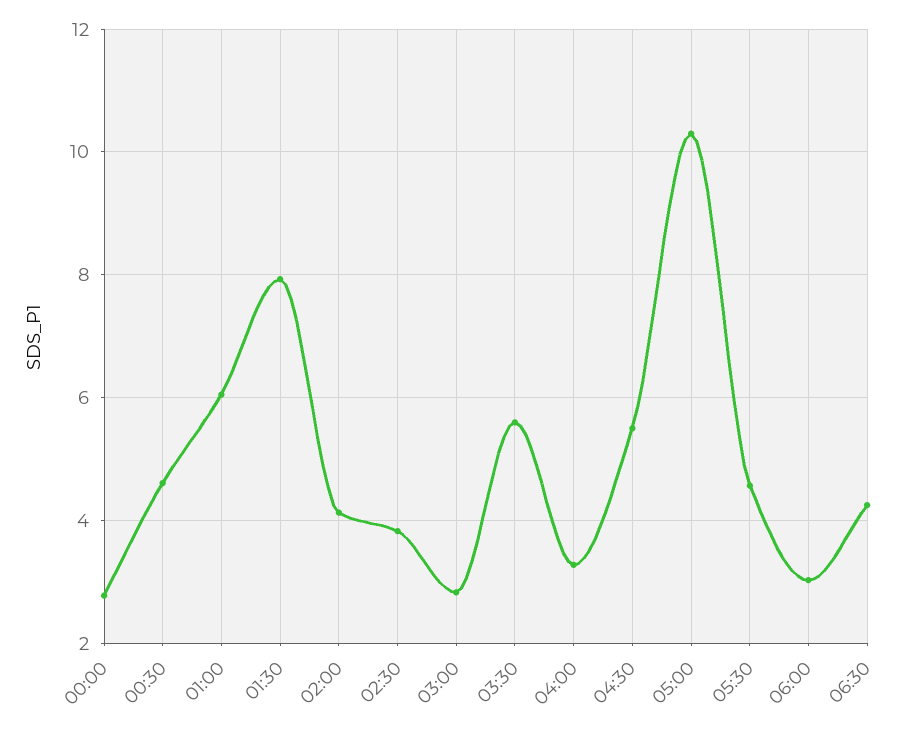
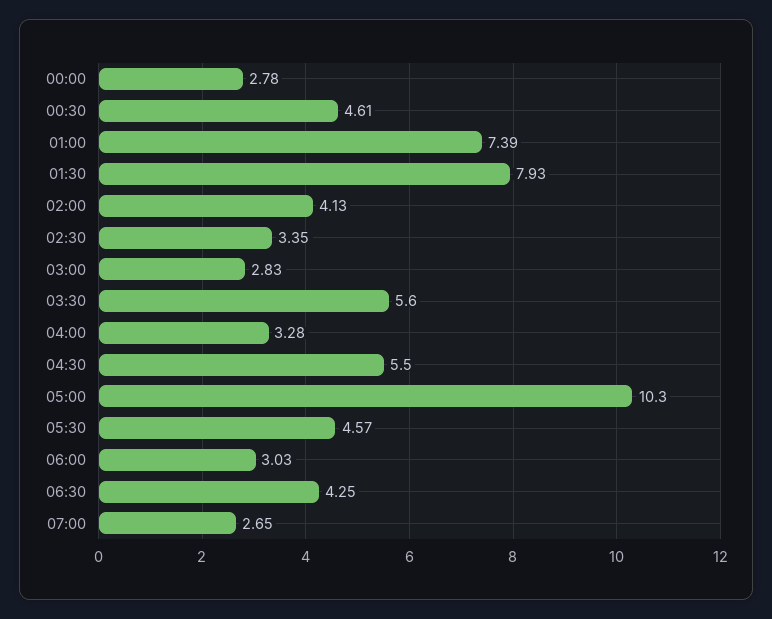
01:00: 6 -> 7.39
02:30: 3.8 -> 3.35
07:00: none -> 2.65

